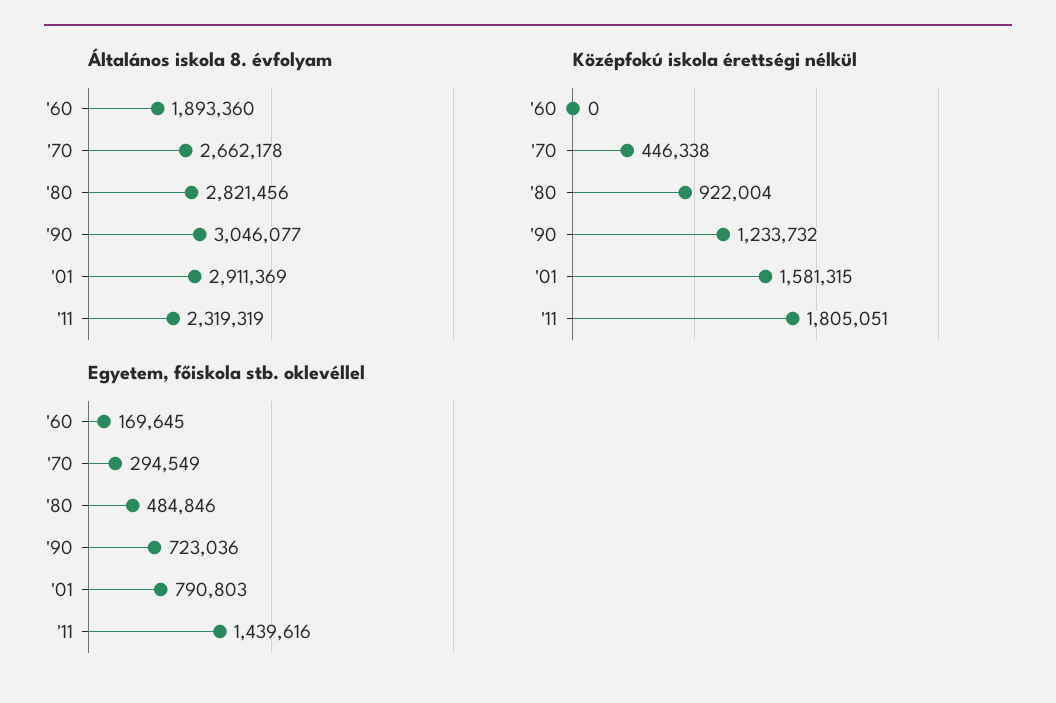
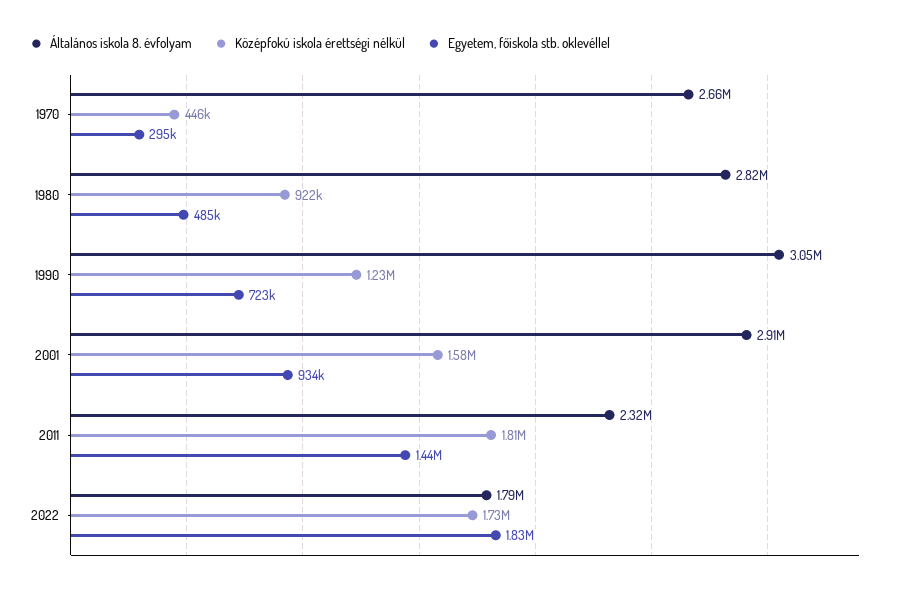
Általános iskola 8. évfolyam, '60: 1893360 -> none
Középfokú iskola érettségi nélkül, '60: 0 -> none
Egyetem, főiskola stb. oklevéllel, '60: 169645 -> none
Egyetem, főiskola stb. oklevéllel, '01: 790803 -> 934000
Általános iskola 8. évfolyam, 2022: none -> 1790000
Középfokú iskola érettségi nélkül, 2022: none -> 1730000
Egyetem, főiskola stb. oklevéllel, 2022: none -> 1830000

